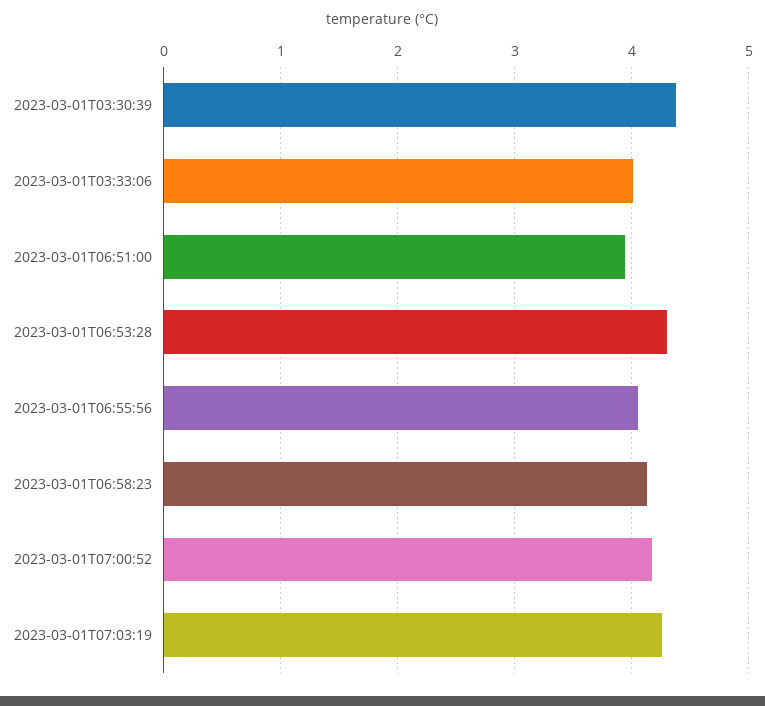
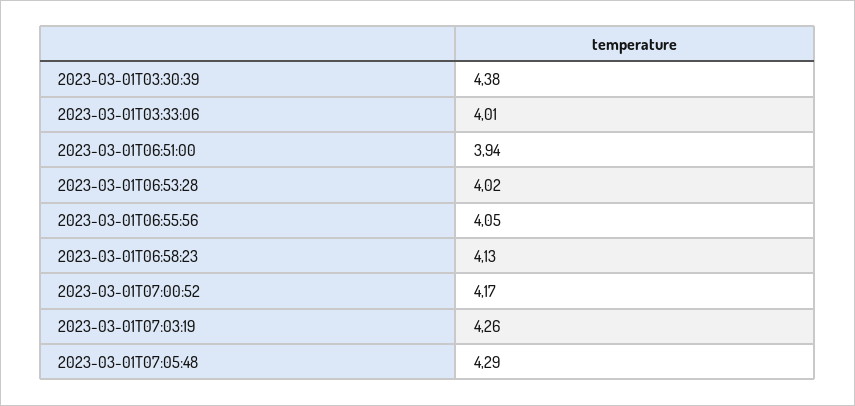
2023-03-01T06:53:28: 4.3 -> 4.02
2023-03-01T07:05:48: none -> 4.29

